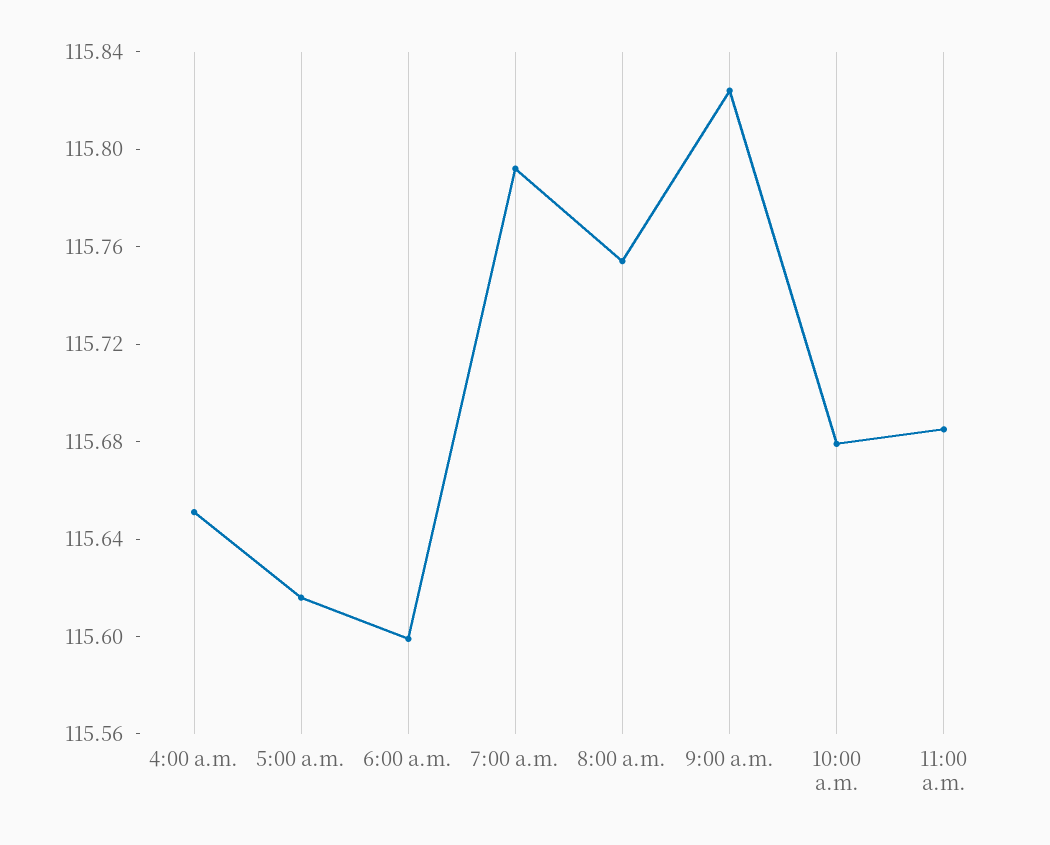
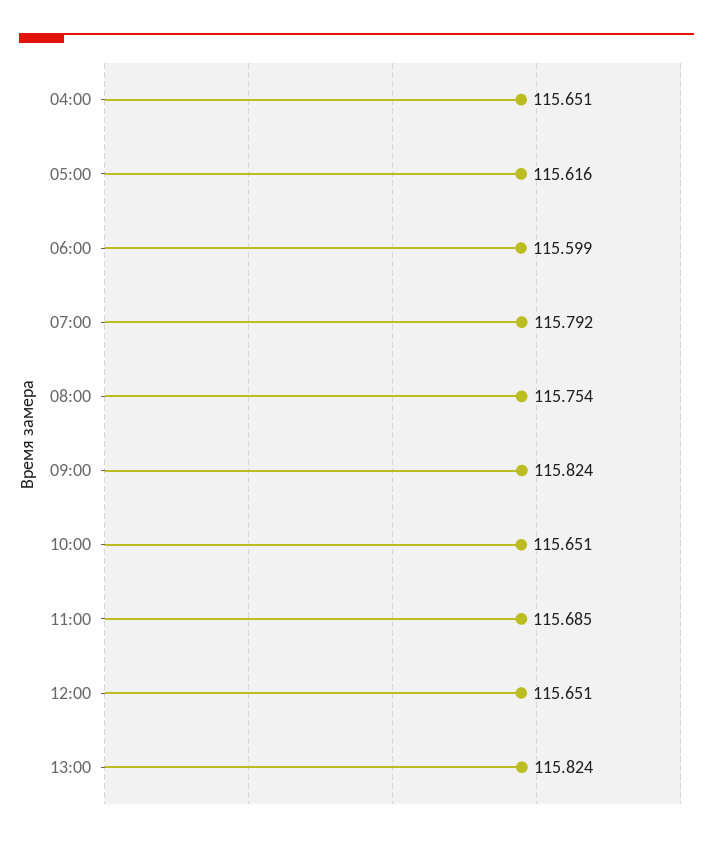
10:00 a.m.: 115.68 -> 115.651
12:00: none -> 115.651
13:00: none -> 115.824

